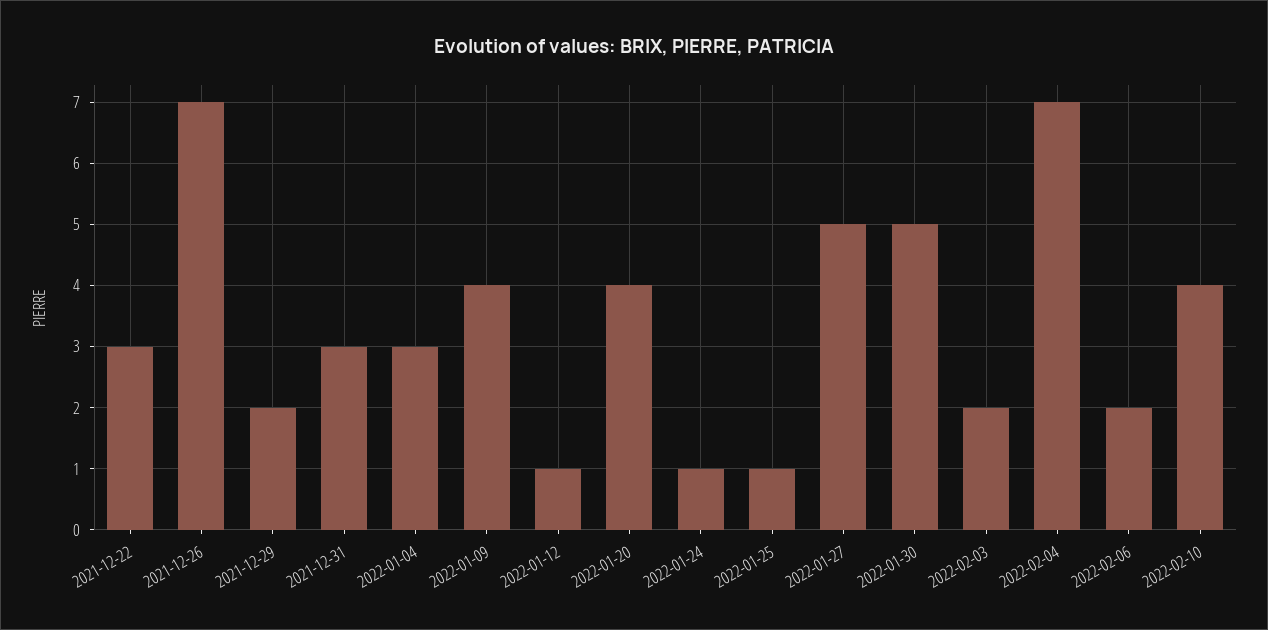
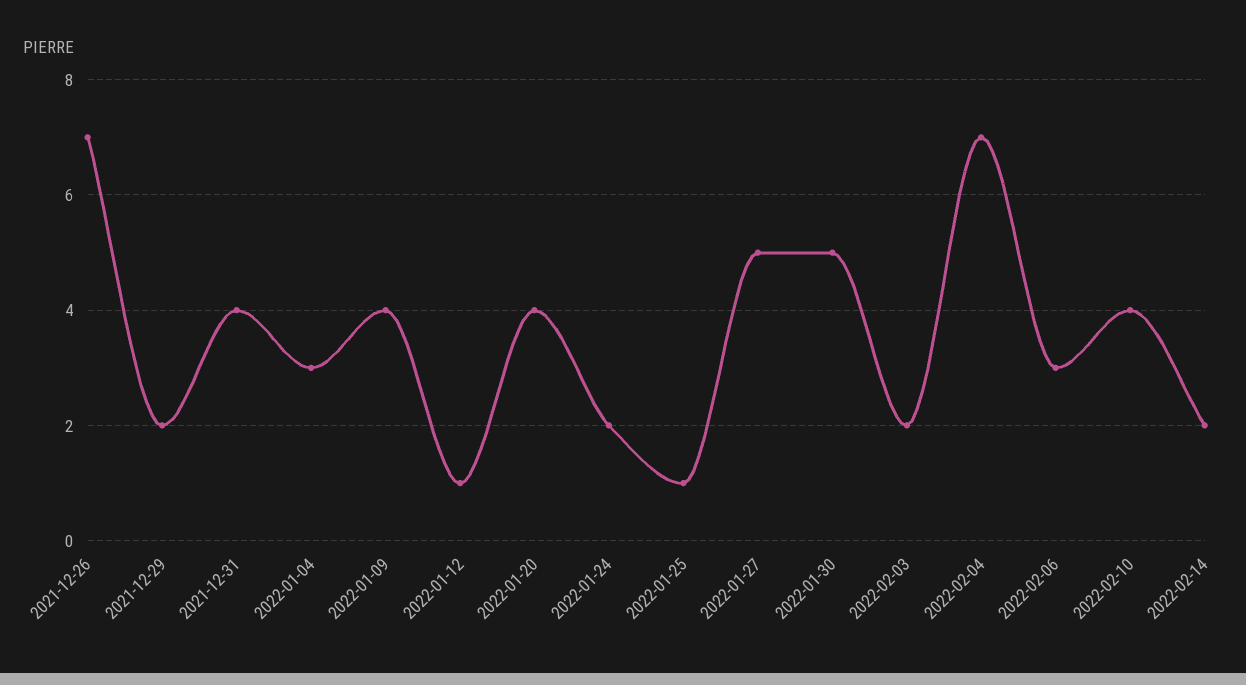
2021-12-22: 3 -> none
2021-12-31: 3 -> 4
2022-01-24: 1 -> 2
2022-02-06: 2 -> 3
2022-02-14: none -> 2

